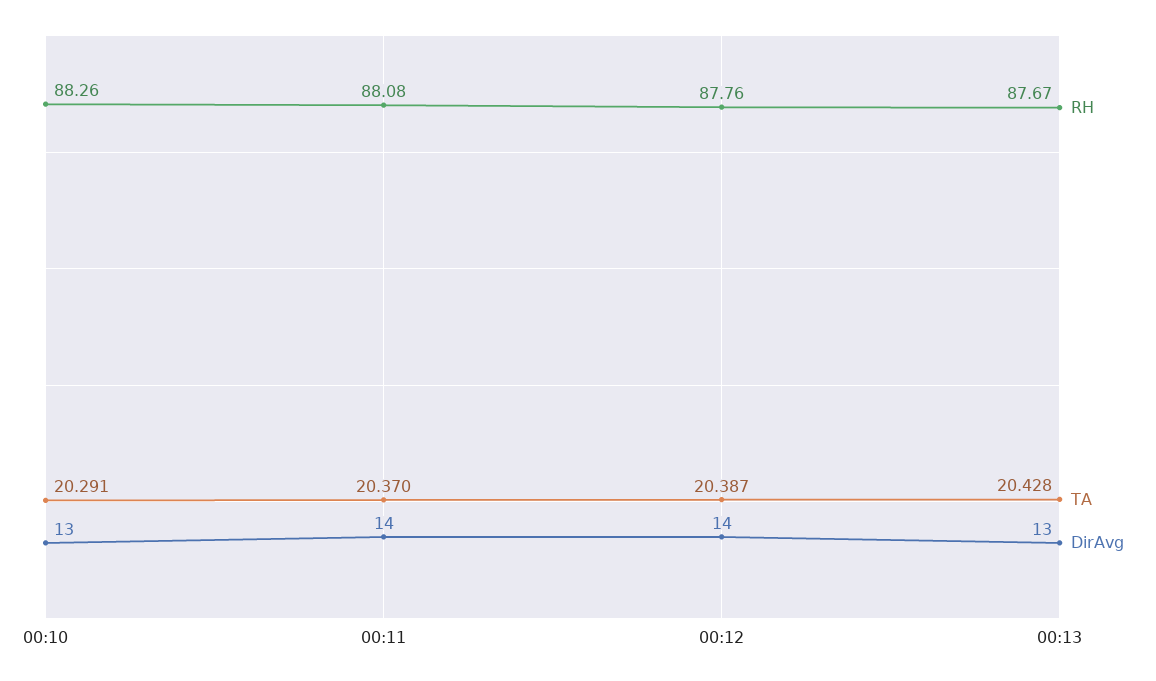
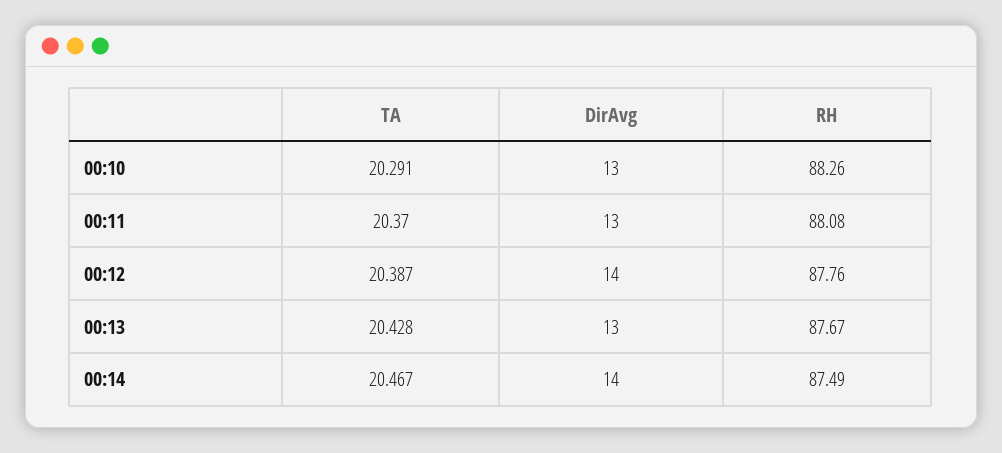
DirAvg, 00:11: 14 -> 13
TA, 00:14: none -> 20.467
DirAvg, 00:14: none -> 14
RH, 00:14: none -> 87.49

